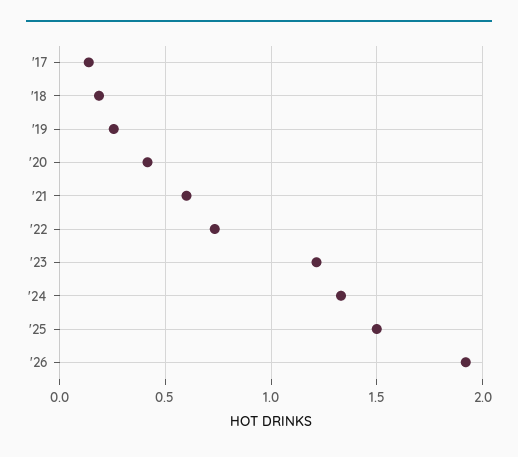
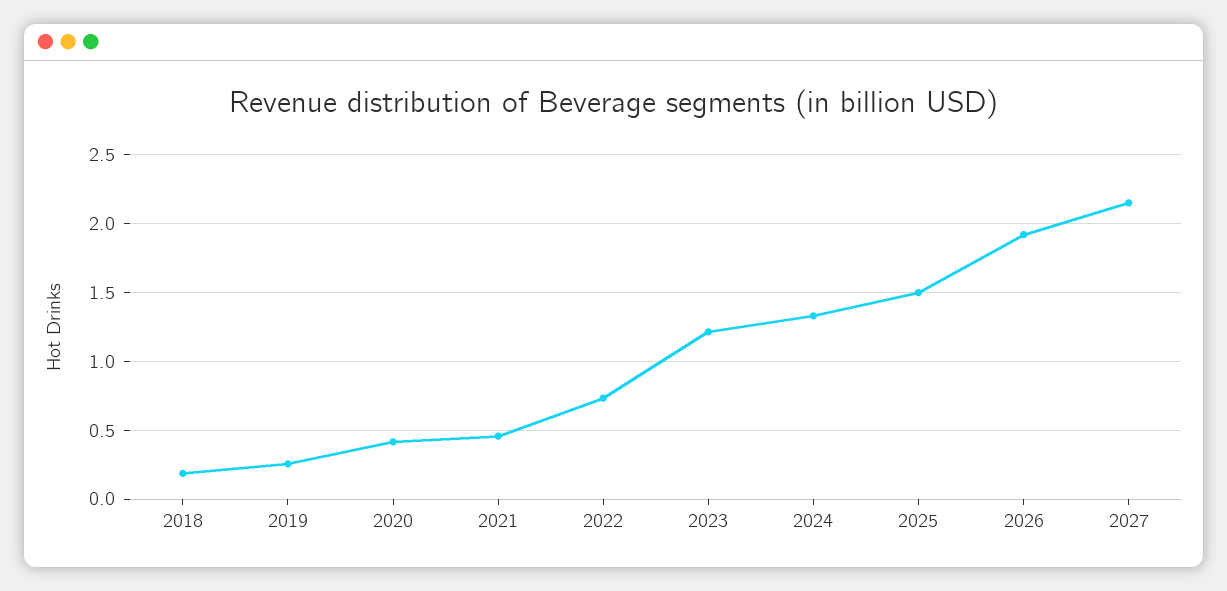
'17: 0.15 -> none
'21: 0.6 -> 0.45
2027: none -> 2.15

